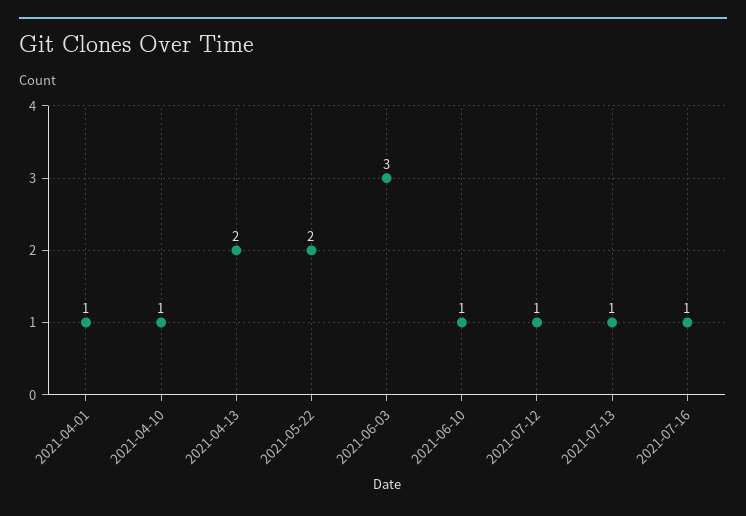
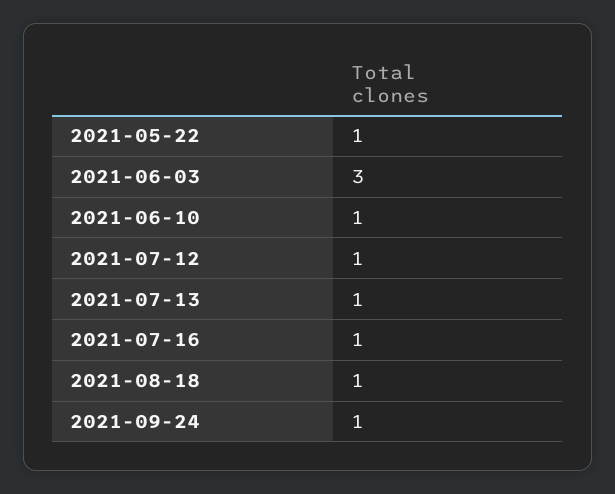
2021-04-01: 1 -> none
2021-04-10: 1 -> none
2021-04-13: 2 -> none
2021-05-22: 2 -> 1
2021-08-18: none -> 1
2021-09-24: none -> 1

